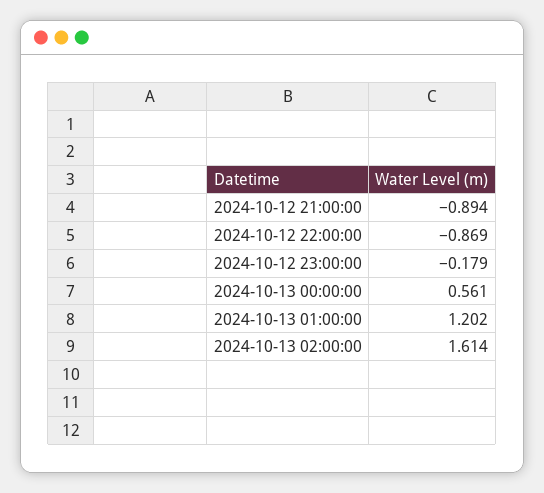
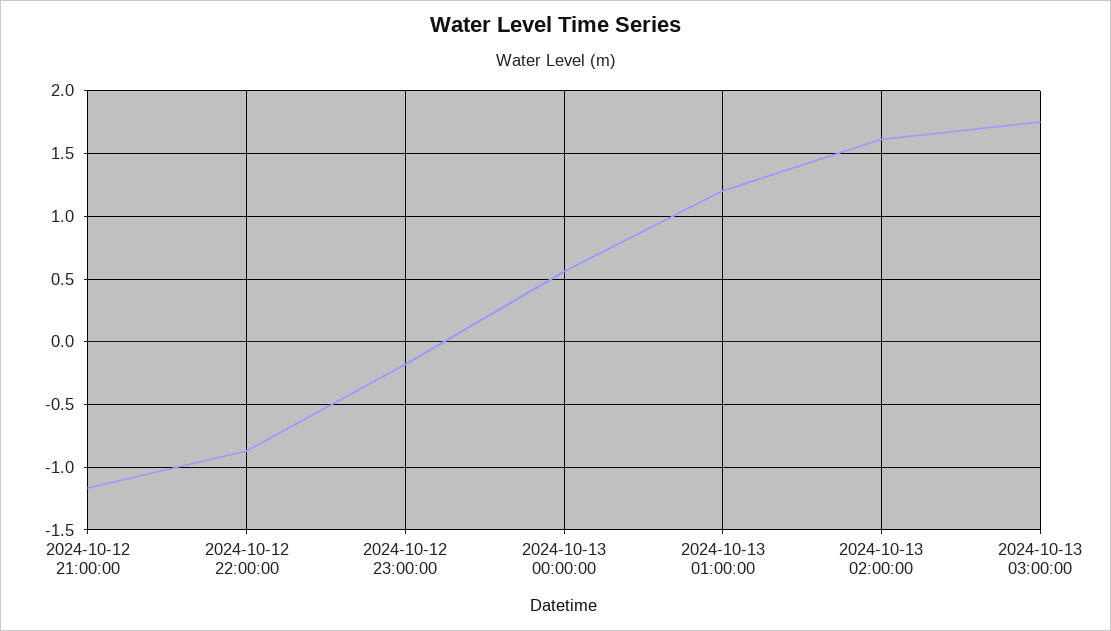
2024-10-12 21:00:00: -0.894 -> -1.15
2024-10-13 03:00:00: none -> 1.75

